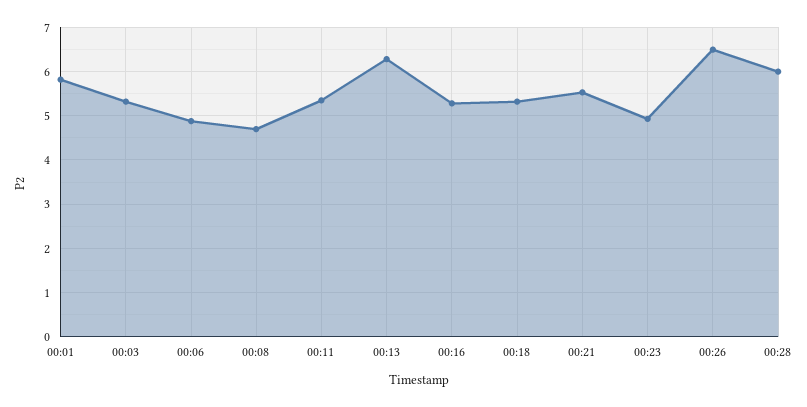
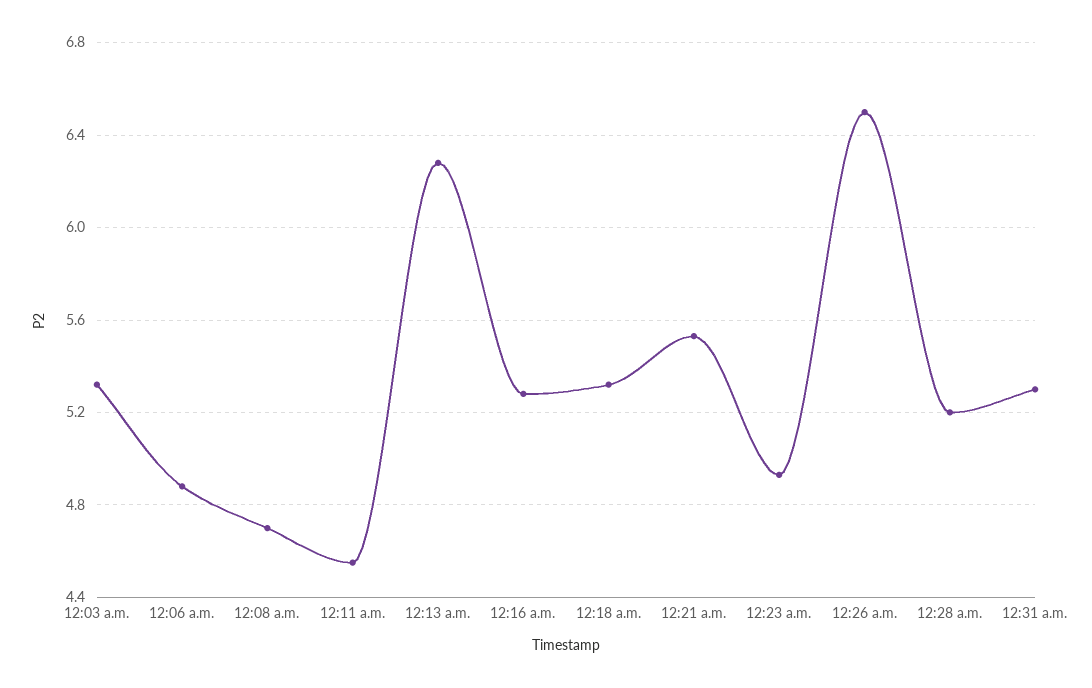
00:01: 5.8 -> none
00:11: 5.4 -> 4.55
00:28: 6 -> 5.2
12:31 a.m.: none -> 5.3

